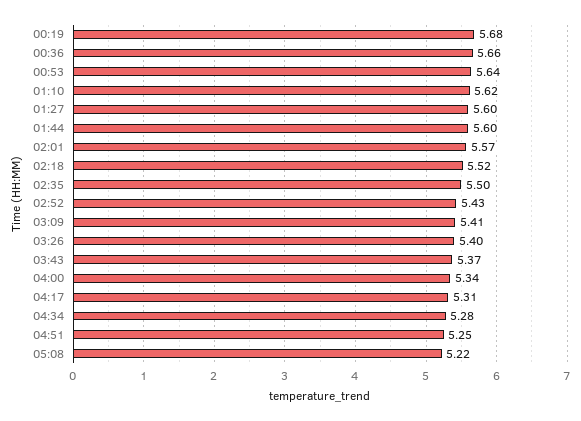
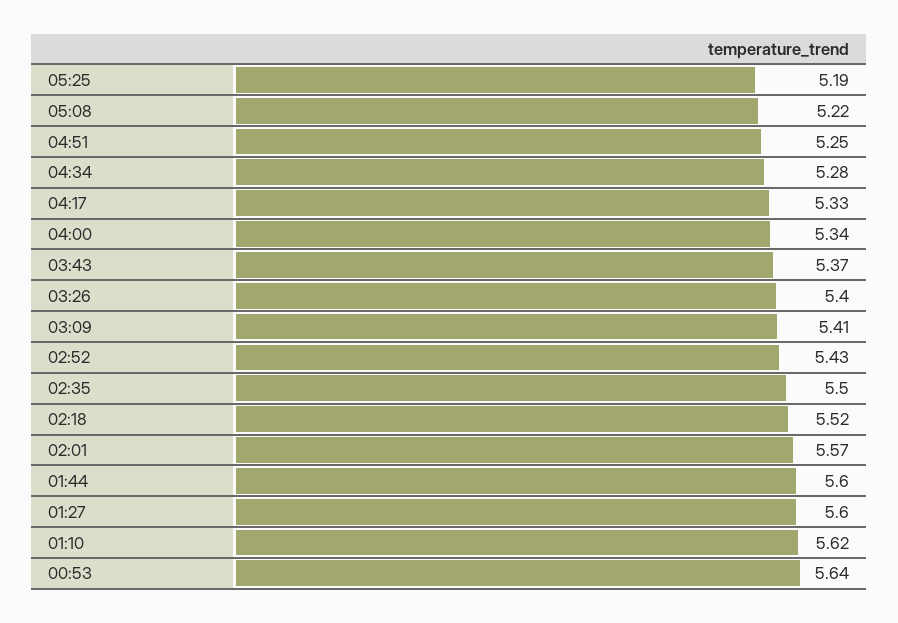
00:19: 5.68 -> none
00:36: 5.66 -> none
04:17: 5.31 -> 5.33
05:25: none -> 5.19

